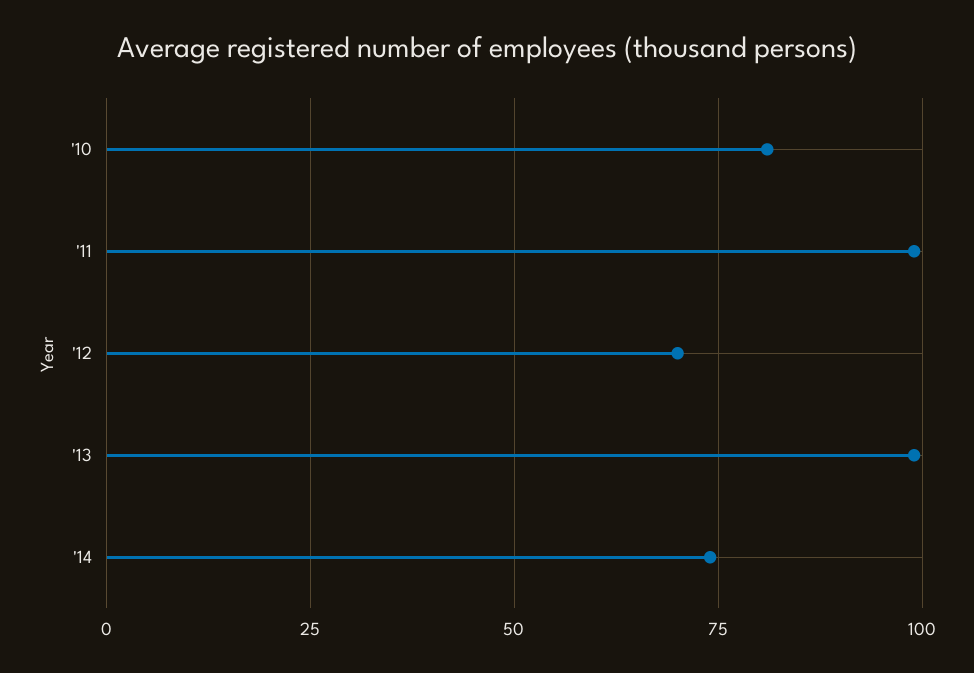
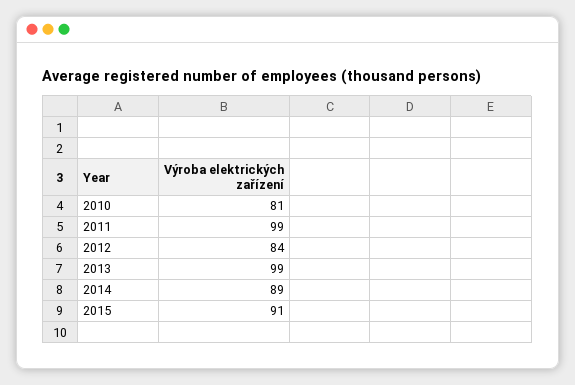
'12: 70 -> 84
'14: 75 -> 89
2015: none -> 91

